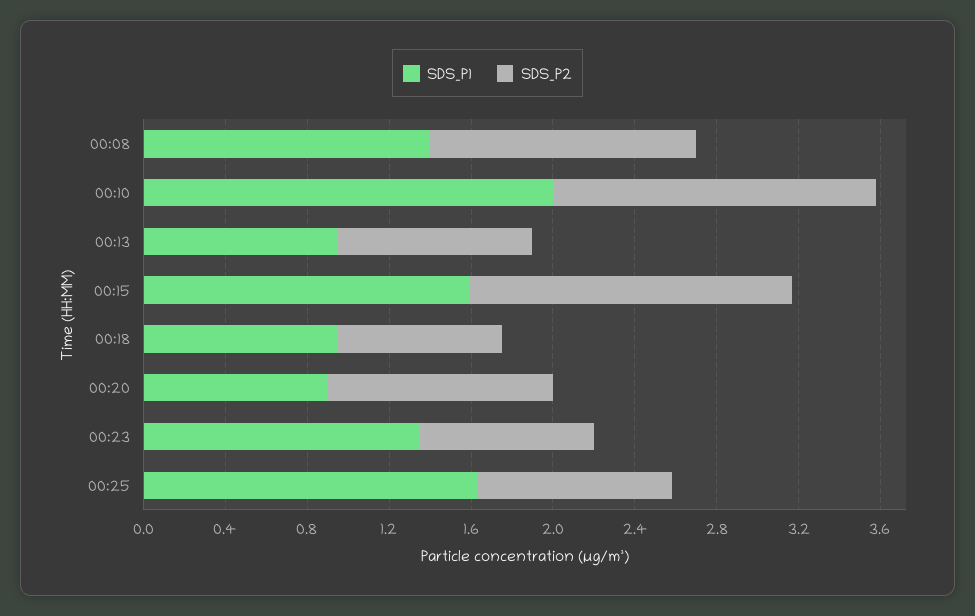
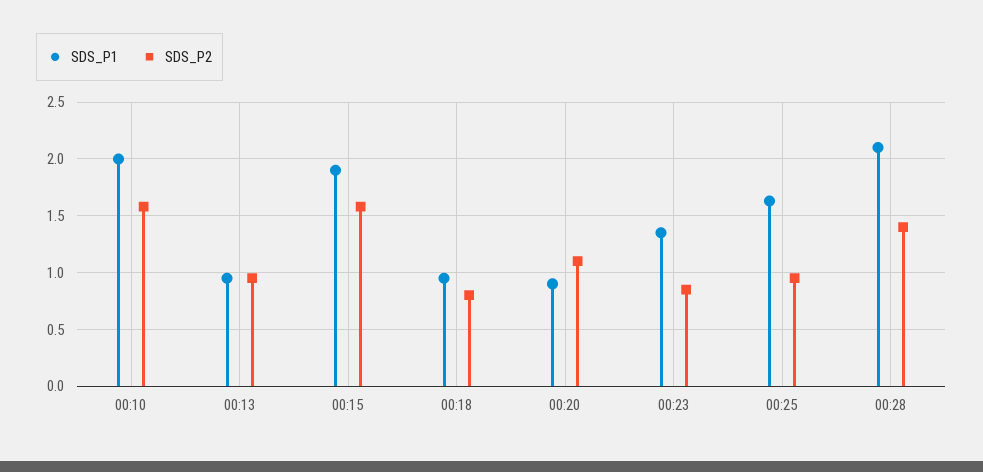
SDS_P1, 00:08: 1.4 -> none
SDS_P2, 00:08: 1.3 -> none
SDS_P1, 00:15: 1.6 -> 1.9
SDS_P1, 00:28: none -> 2.1
SDS_P2, 00:28: none -> 1.4

